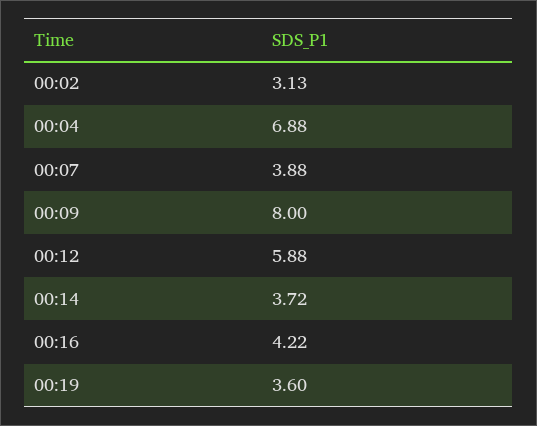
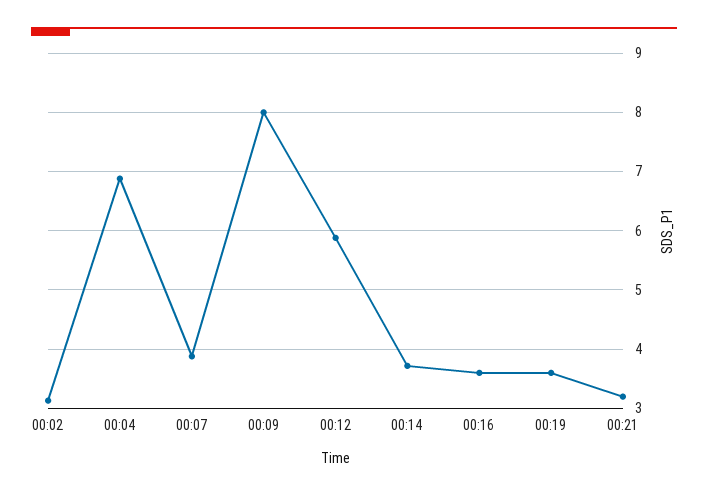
00:16: 4.22 -> 3.6
00:21: none -> 3.2

